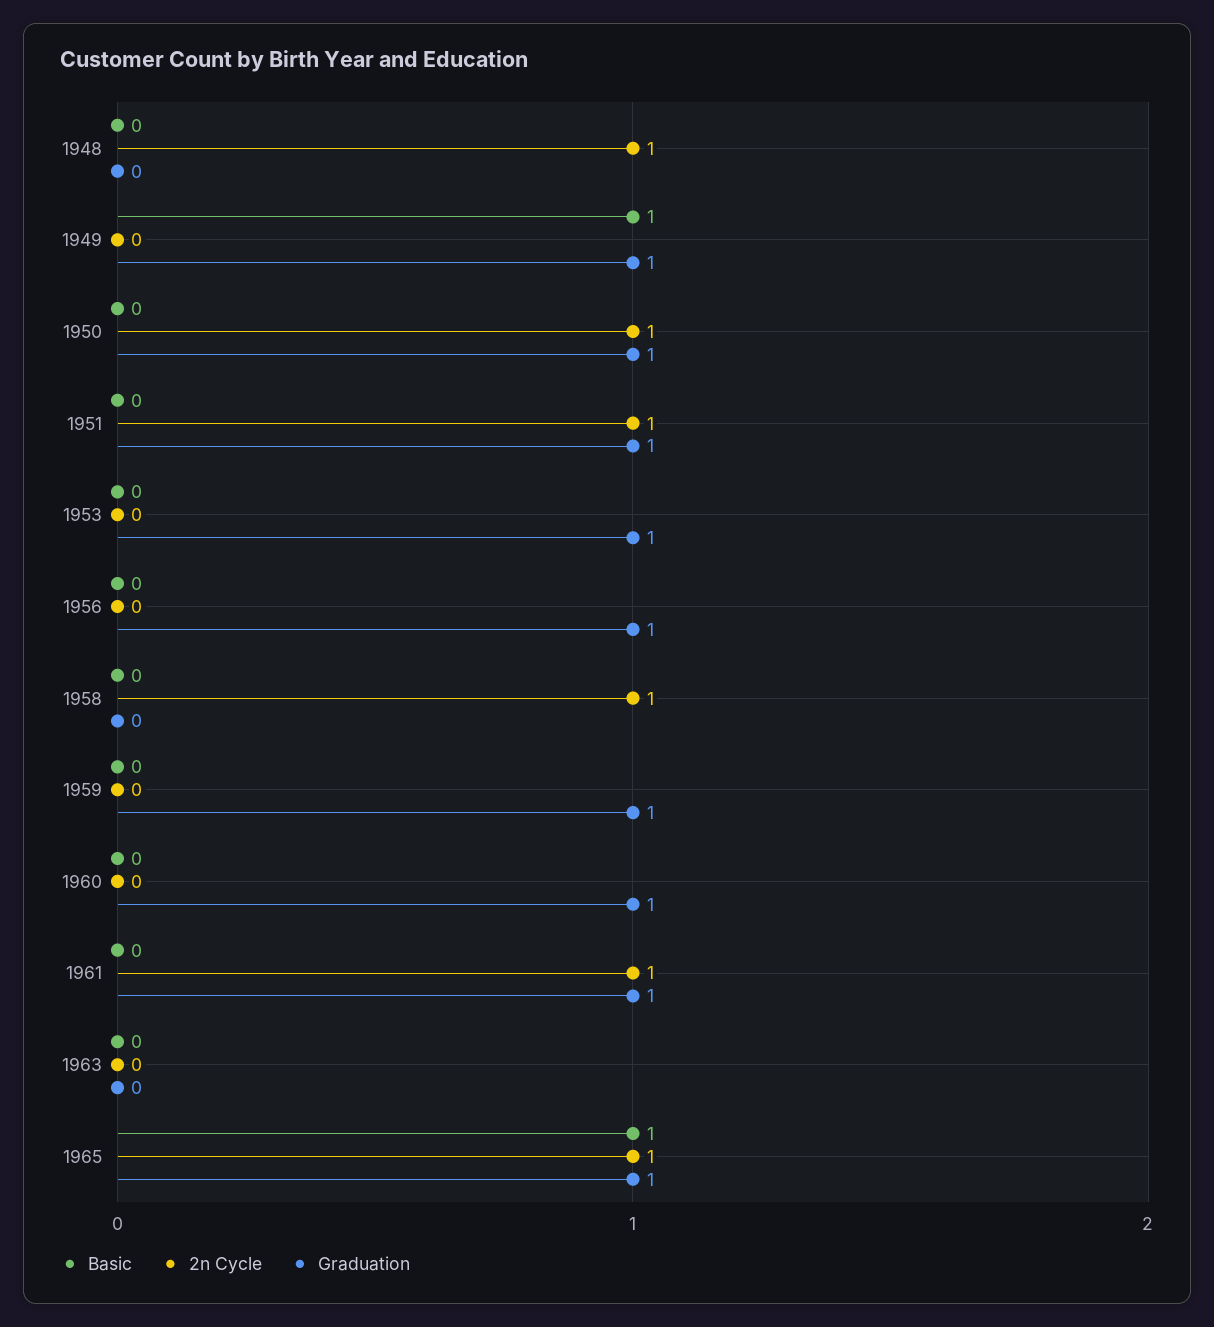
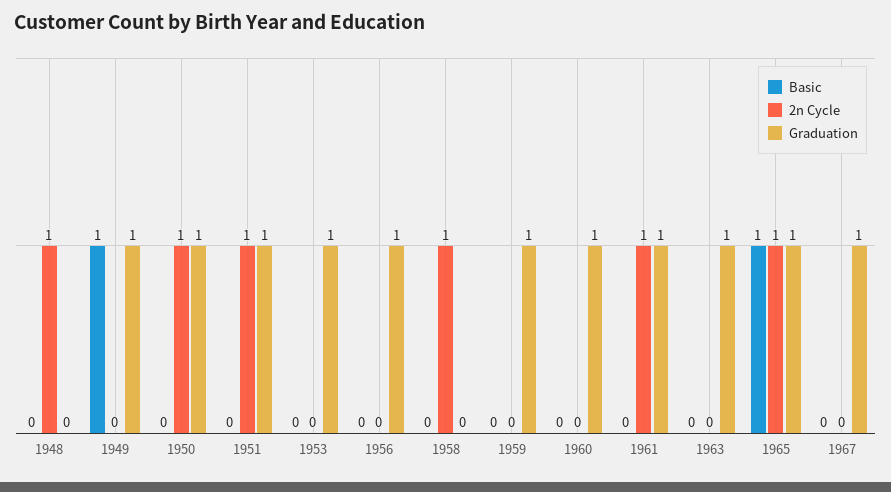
Graduation, 1963: 0 -> 1
Basic, 1967: none -> 0
2n Cycle, 1967: none -> 0
Graduation, 1967: none -> 1

